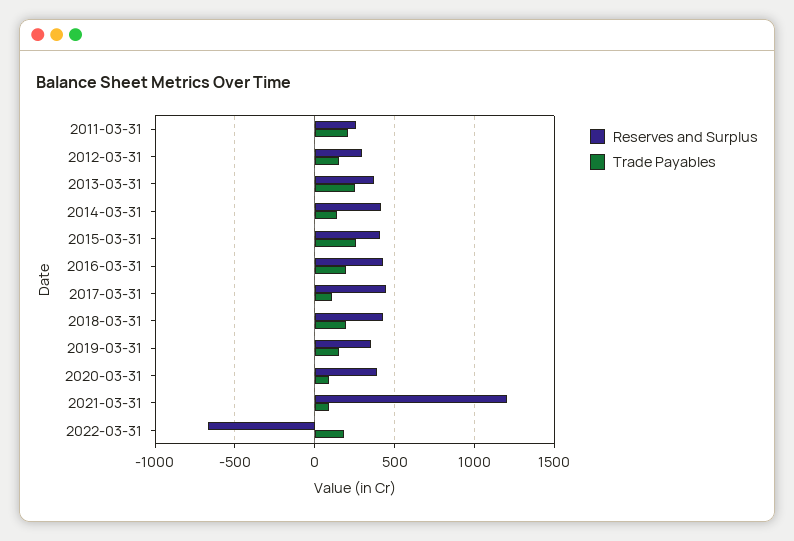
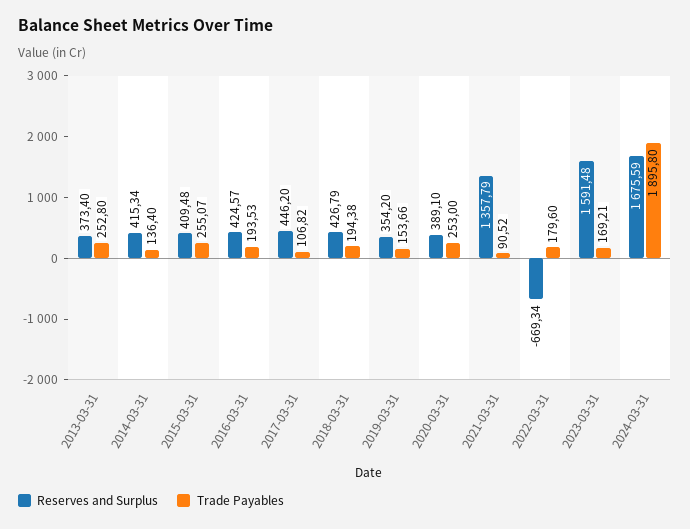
Reserves and Surplus, 2011-03-31: 250 -> none
Trade Payables, 2011-03-31: 200 -> none
Reserves and Surplus, 2012-03-31: 300 -> none
Trade Payables, 2012-03-31: 150 -> none
Trade Payables, 2020-03-31: 100 -> 253
Reserves and Surplus, 2021-03-31: 1200 -> 1357.79
Reserves and Surplus, 2023-03-31: none -> 1591.48
Trade Payables, 2023-03-31: none -> 169.21
Reserves and Surplus, 2024-03-31: none -> 1675.59
Trade Payables, 2024-03-31: none -> 1895.8

